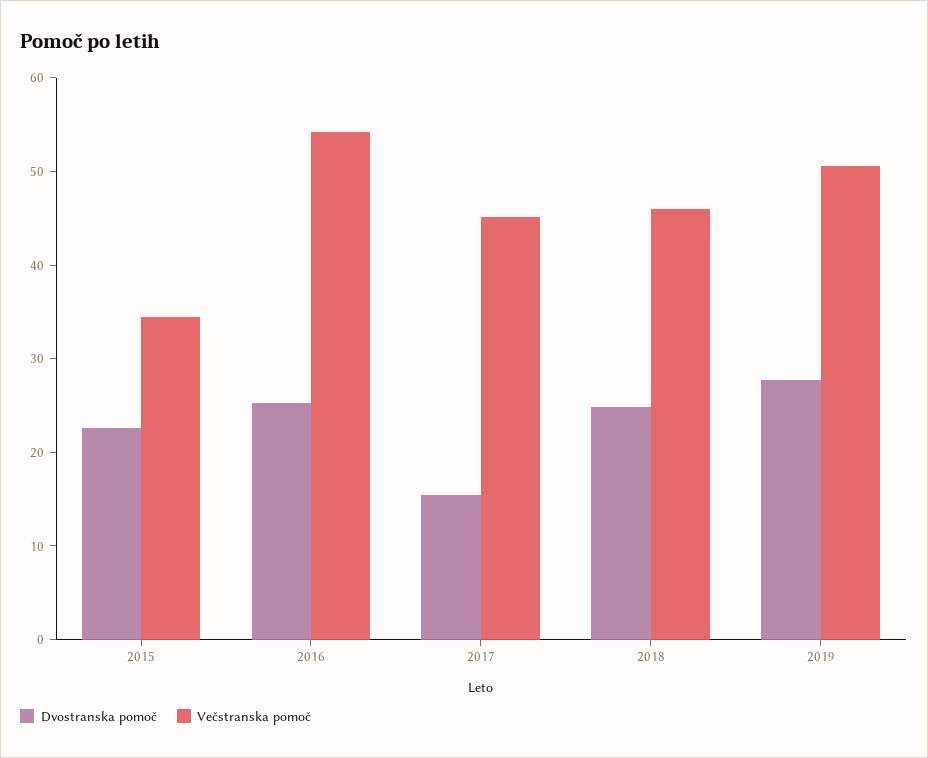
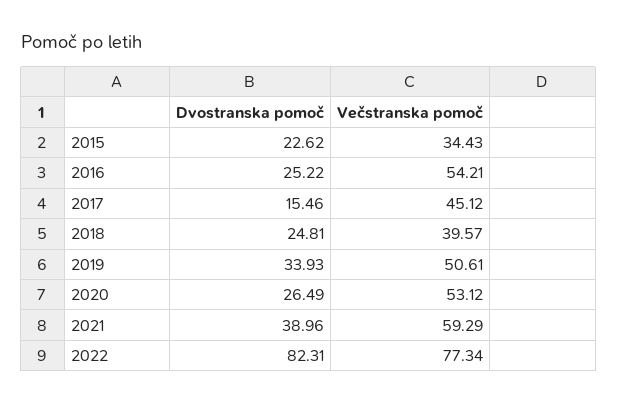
Večstranska pomoč, 2018: 46 -> 39.57
Dvostranska pomoč, 2019: 28 -> 33.93
Dvostranska pomoč, 2020: none -> 26.49
Večstranska pomoč, 2020: none -> 53.12
Dvostranska pomoč, 2021: none -> 38.96
Večstranska pomoč, 2021: none -> 59.29
Dvostranska pomoč, 2022: none -> 82.31
Večstranska pomoč, 2022: none -> 77.34

